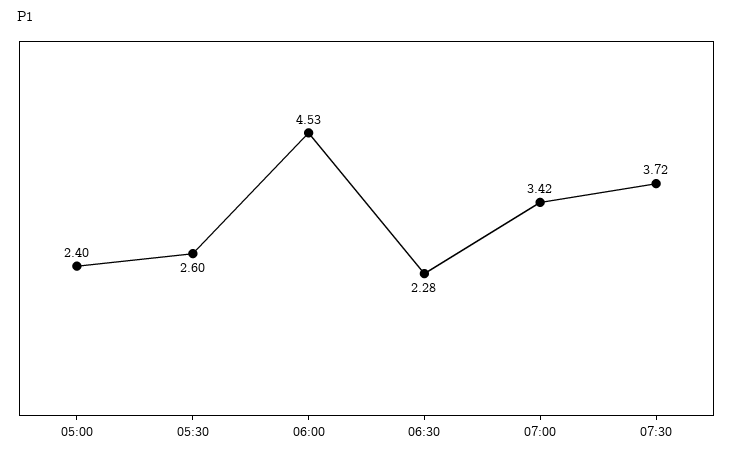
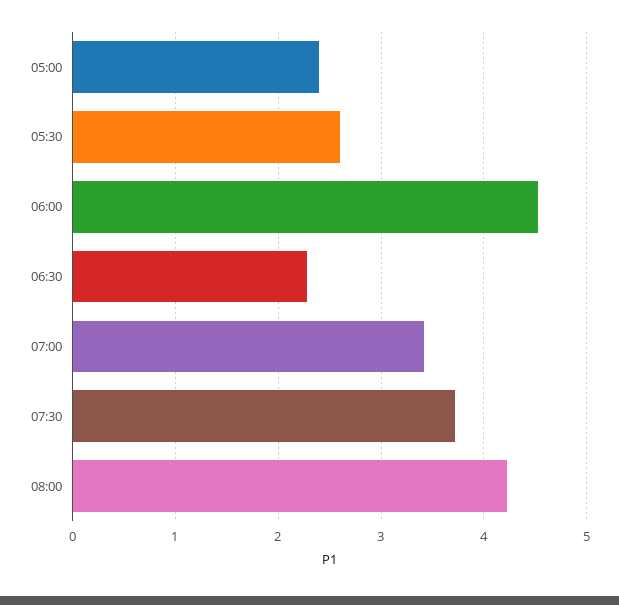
08:00: none -> 4.2

